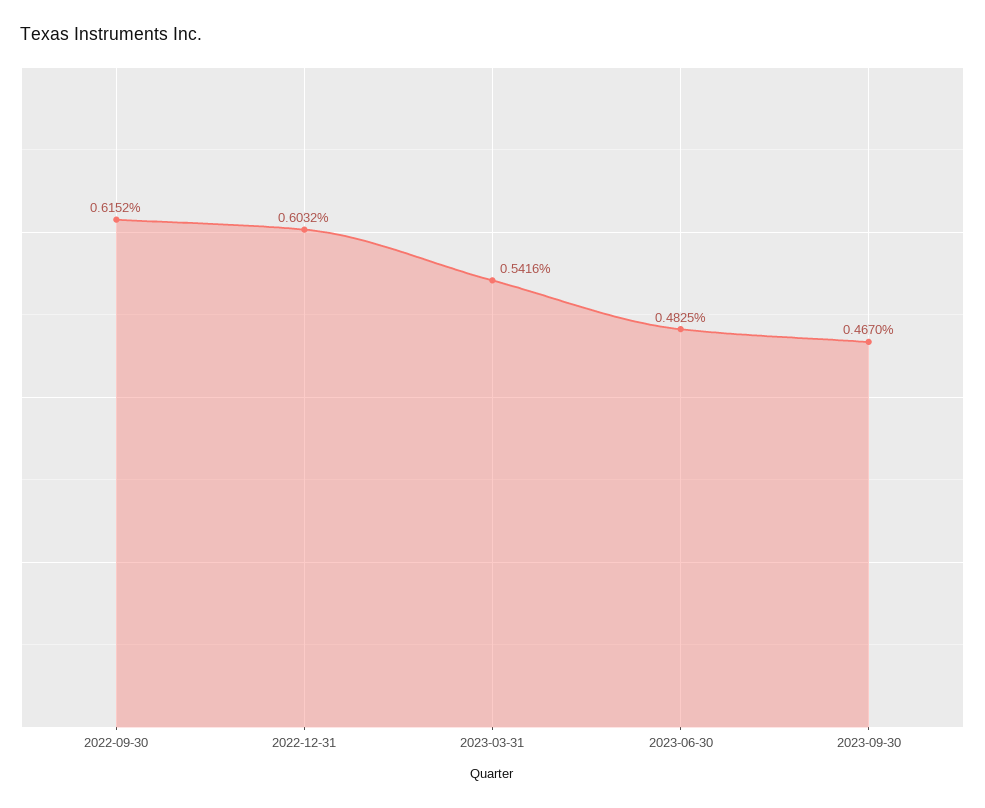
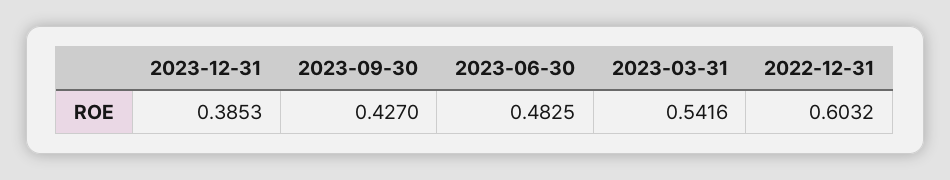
2022-09-30: 0.6152 -> none
2023-09-30: 0.467 -> 0.427
2023-12-31: none -> 0.3853

